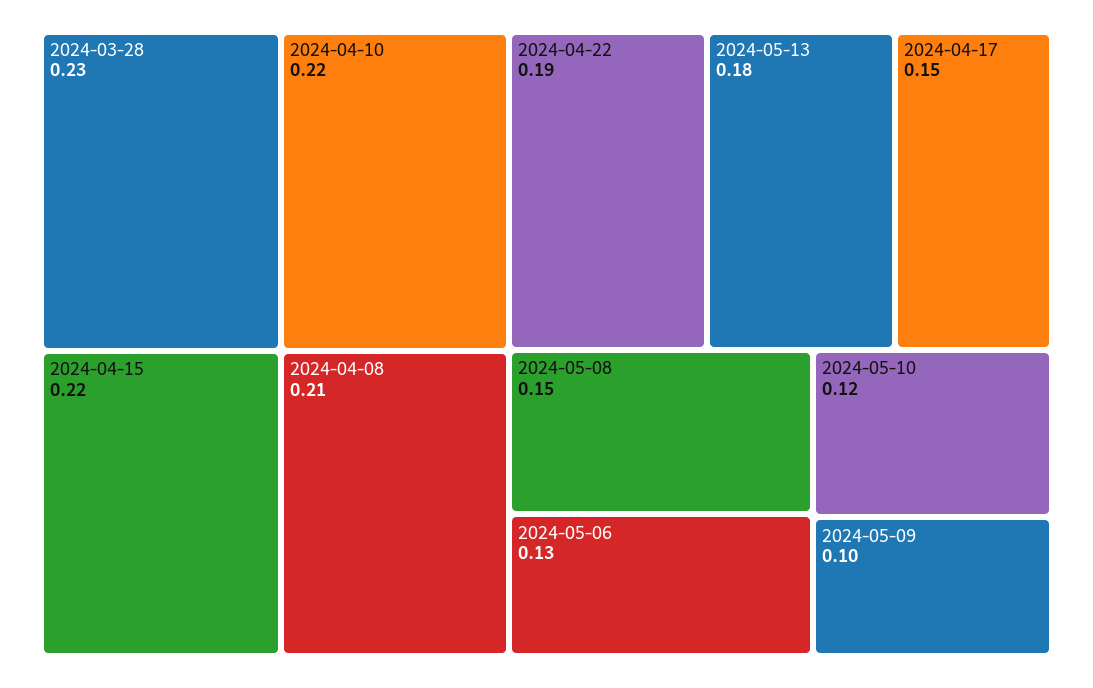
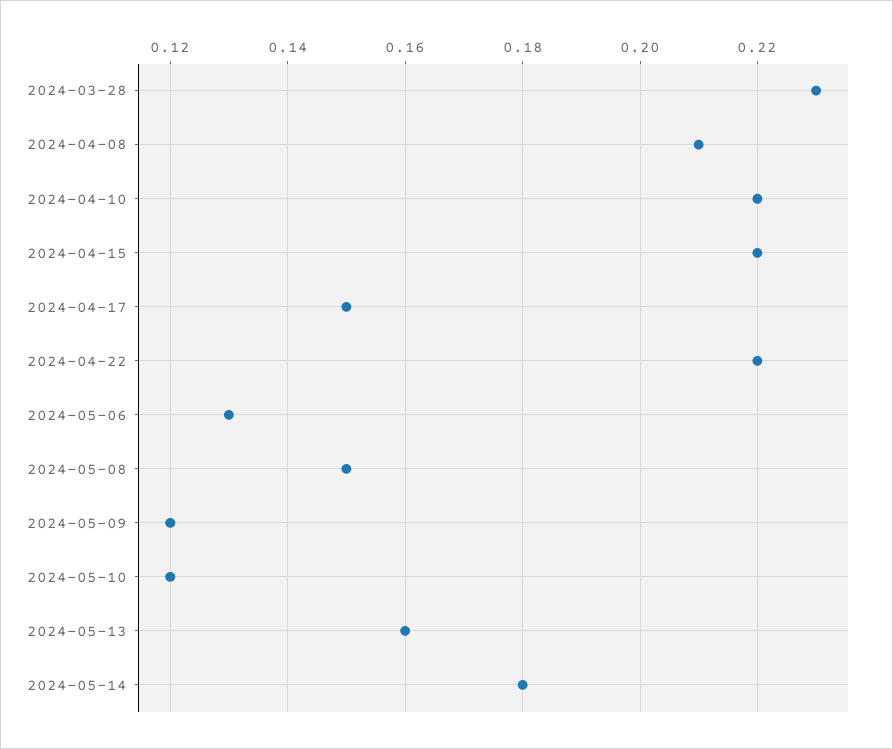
2024-04-22: 0.19 -> 0.22
2024-05-13: 0.18 -> 0.16
2024-05-09: 0.1 -> 0.12
2024-05-14: none -> 0.18

